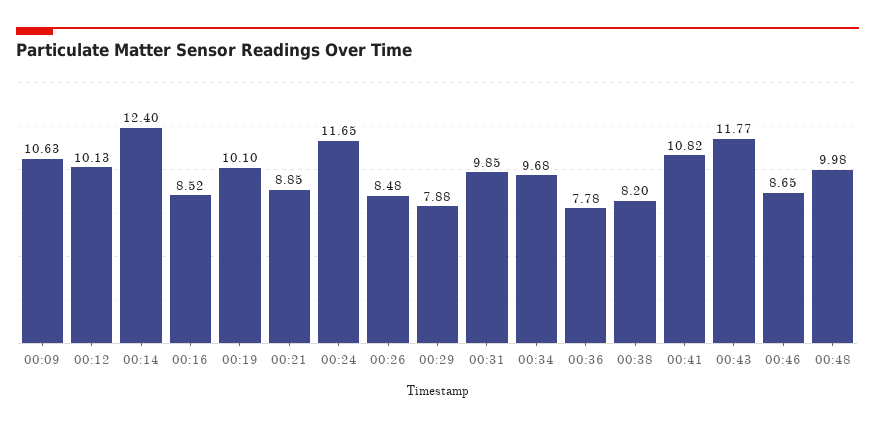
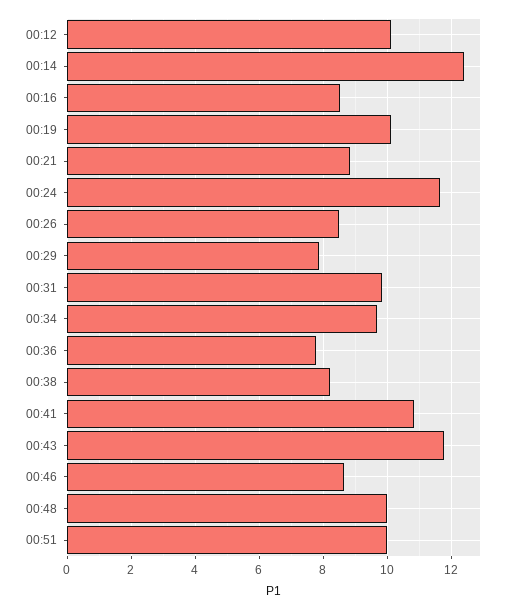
00:09: 10.63 -> none
00:51: none -> 10

